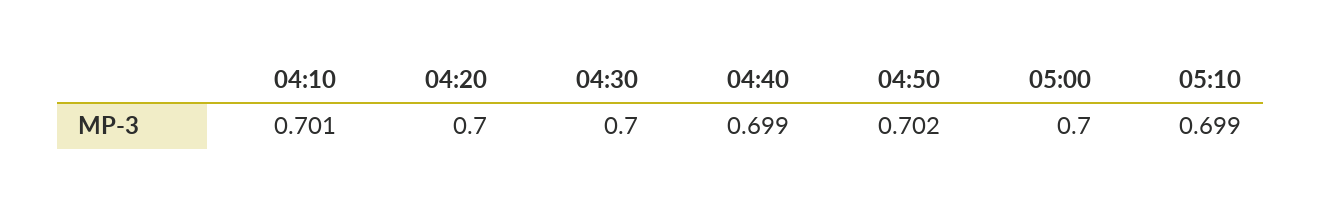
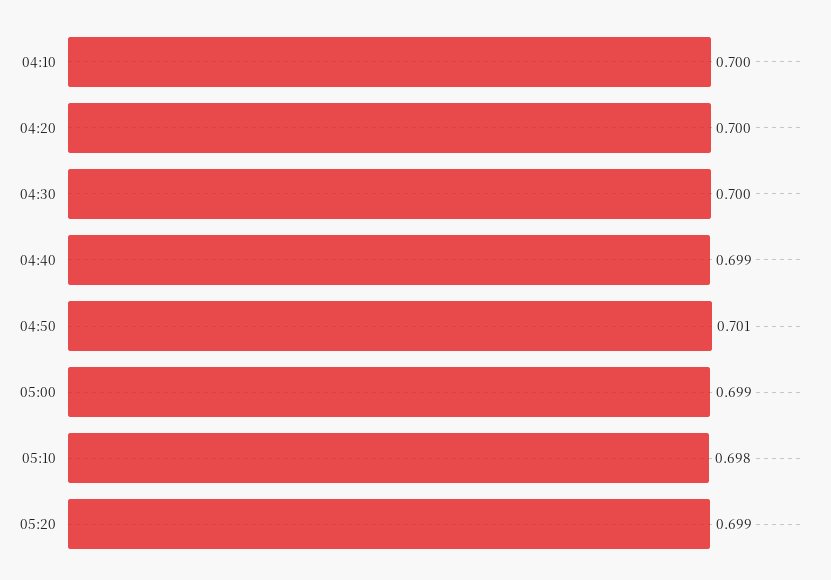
04:10: 0.701 -> 0.7
04:50: 0.702 -> 0.701
05:00: 0.7 -> 0.699
05:10: 0.699 -> 0.698
05:20: none -> 0.699

